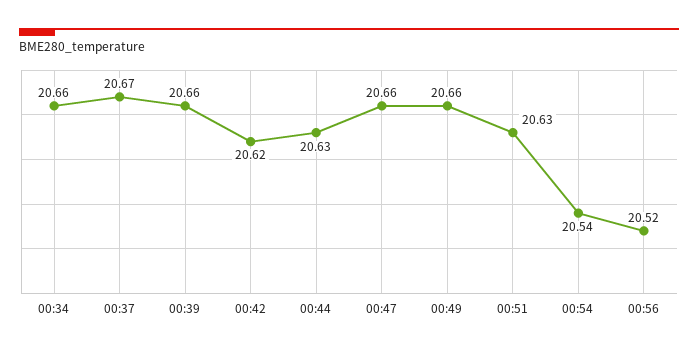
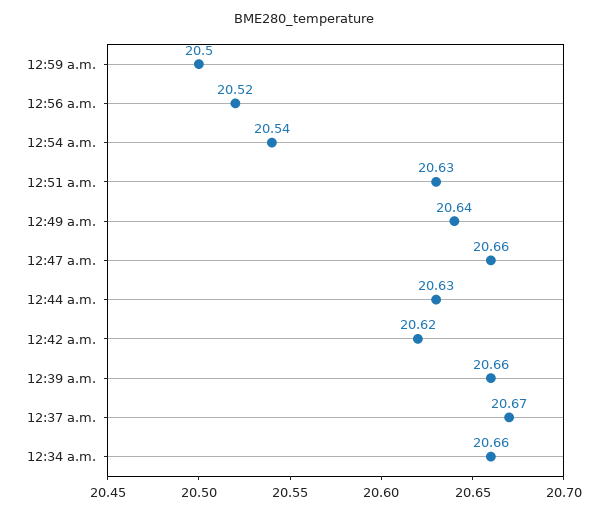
00:49: 20.66 -> 20.64
12:59 a.m.: none -> 20.5

